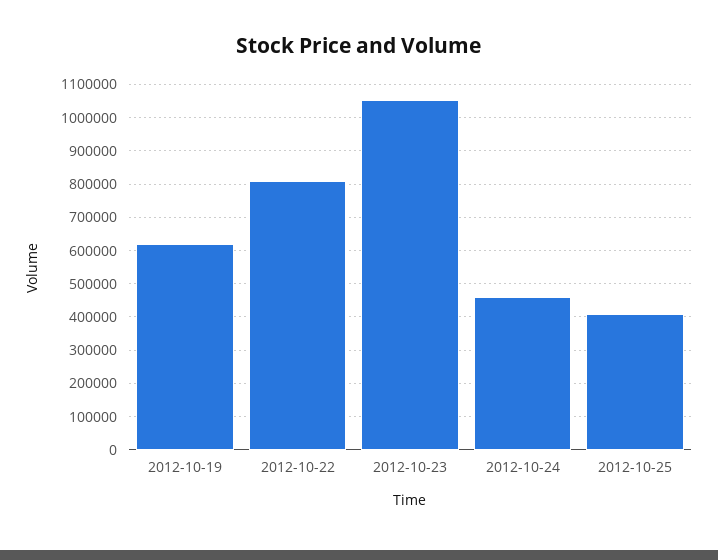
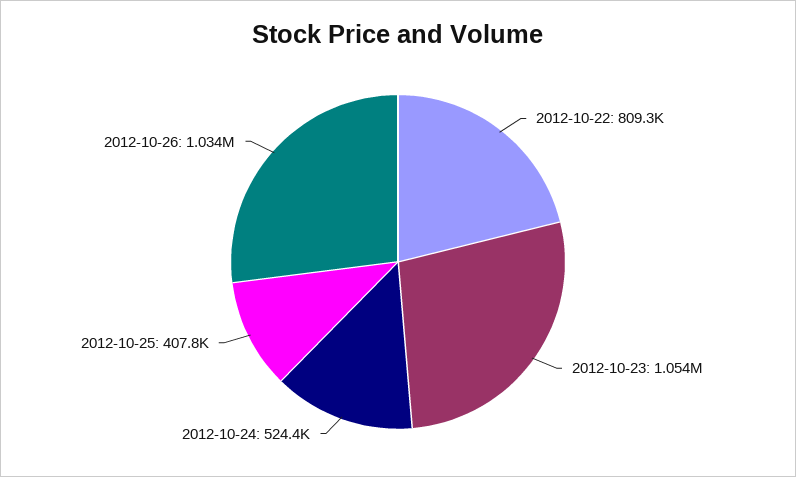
2012-10-19: 620000 -> none
2012-10-24: 460000 -> 524400
2012-10-26: none -> 1034000

